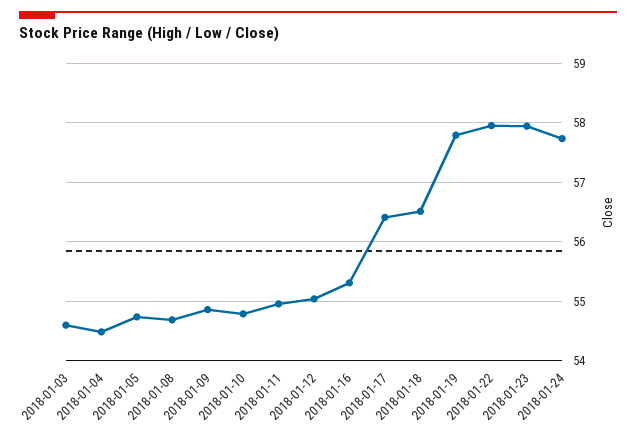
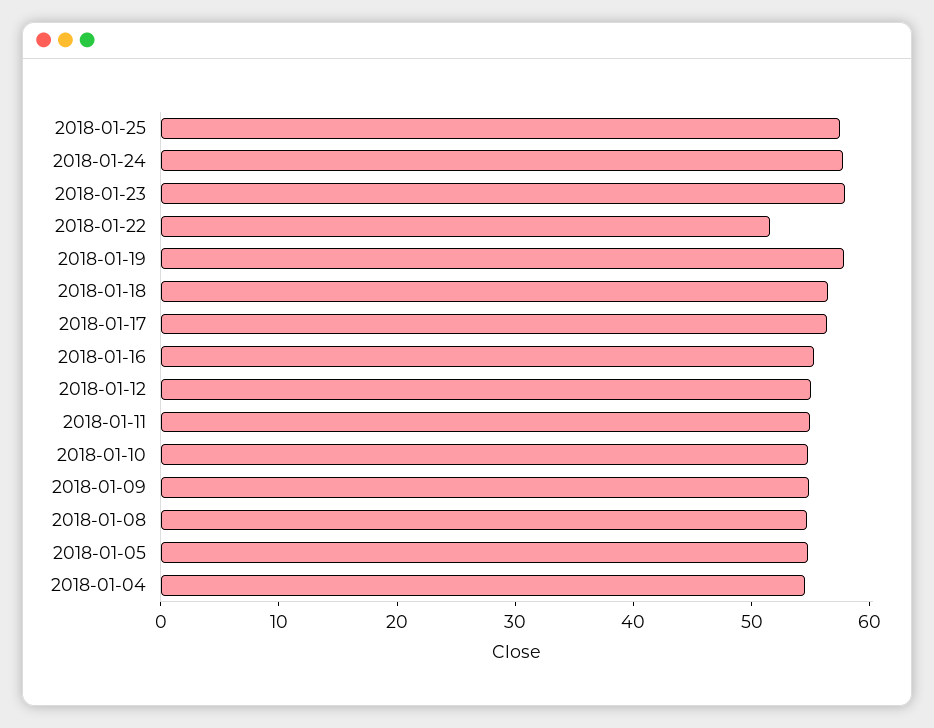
2018-01-03: 54.6 -> none
2018-01-22: 58 -> 52
2018-01-25: none -> 58

